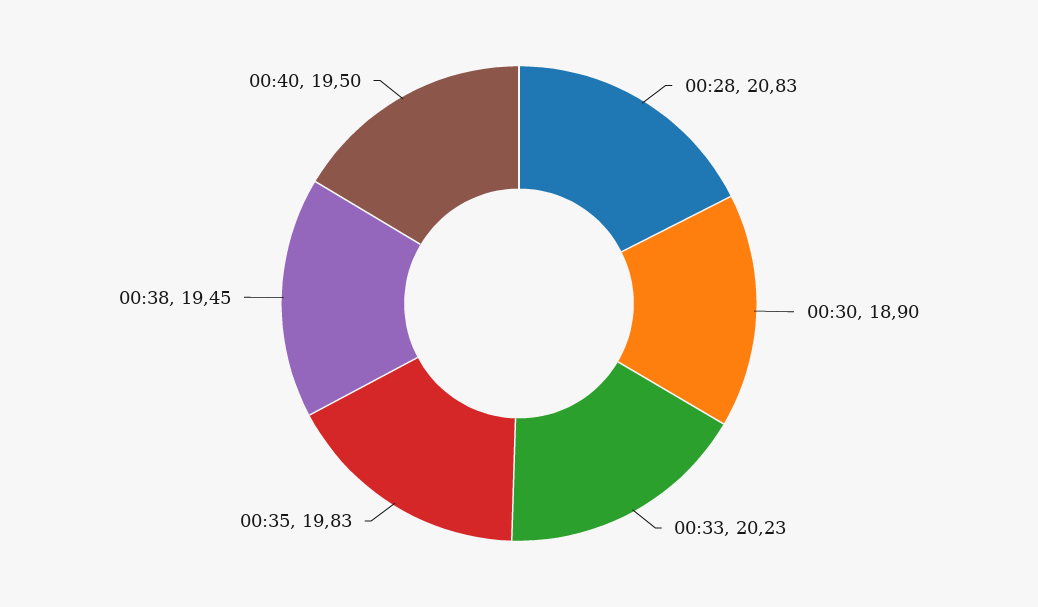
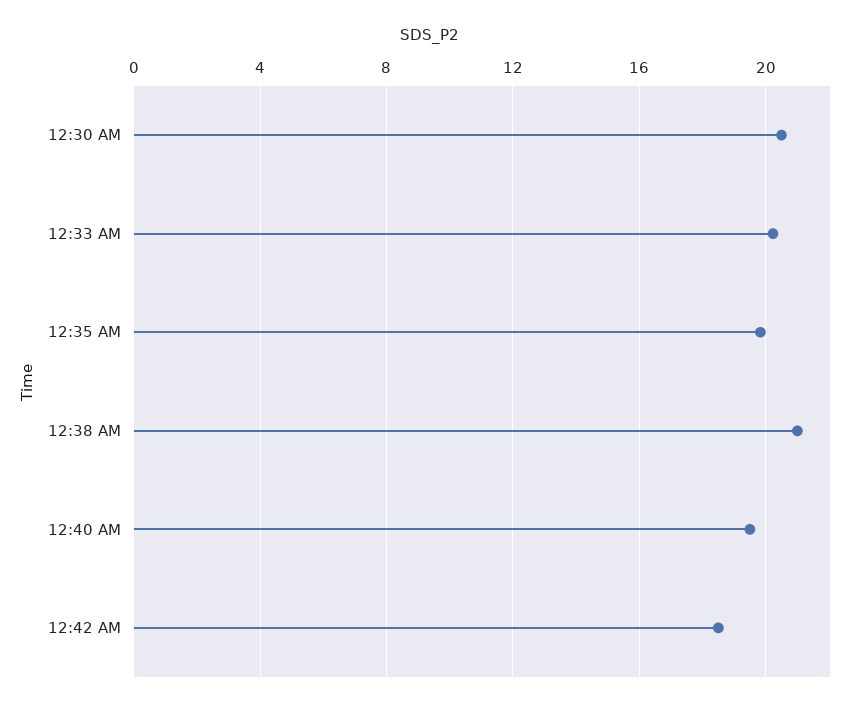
00:28: 20.83 -> none
00:30: 18.9 -> 20.5
00:38: 19.45 -> 21
12:42 AM: none -> 18.5

